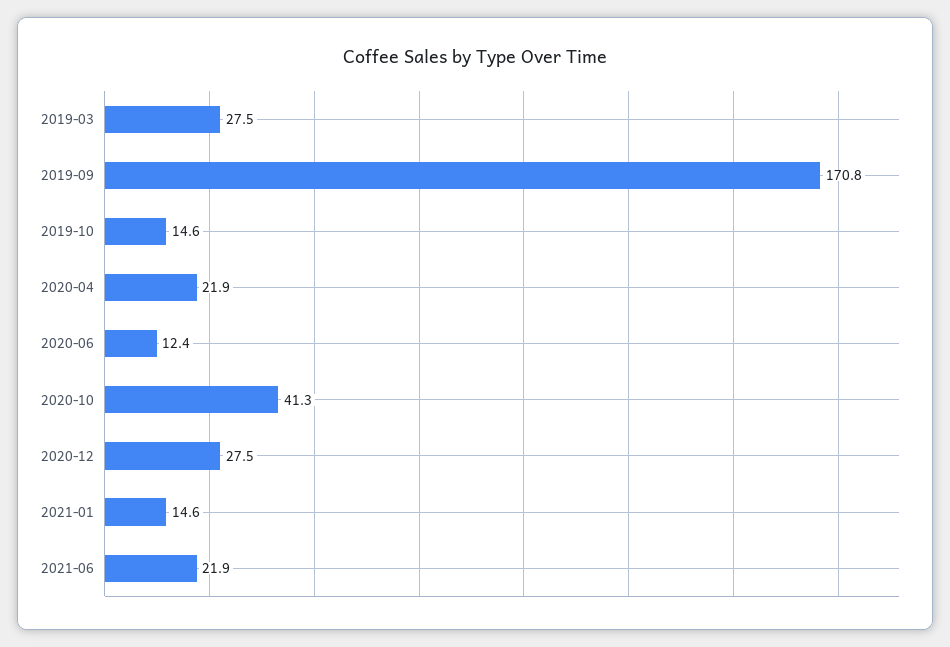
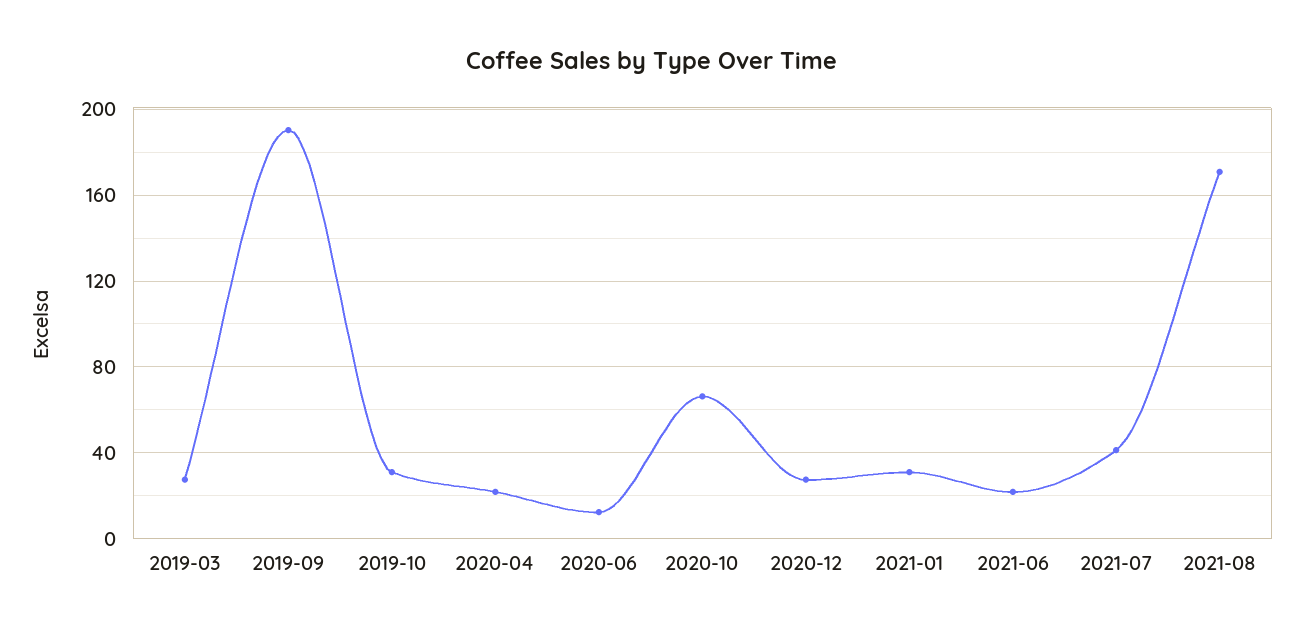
2019-09: 170.8 -> 190
2019-10: 14.6 -> 30
2020-10: 41.3 -> 65
2021-01: 14.6 -> 30
2021-07: none -> 40
2021-08: none -> 170

